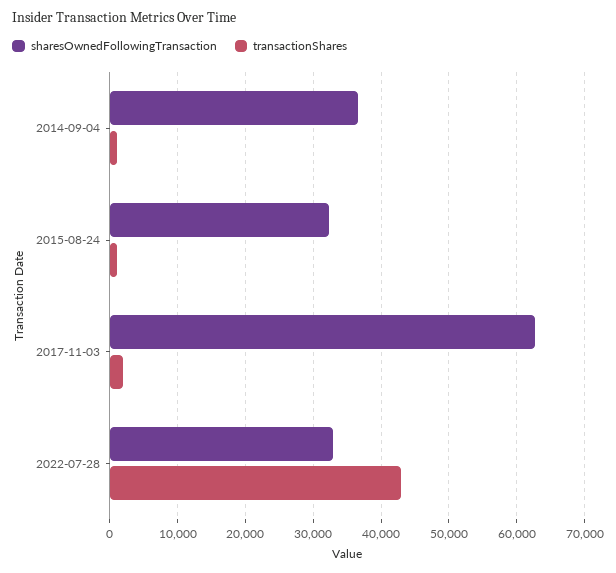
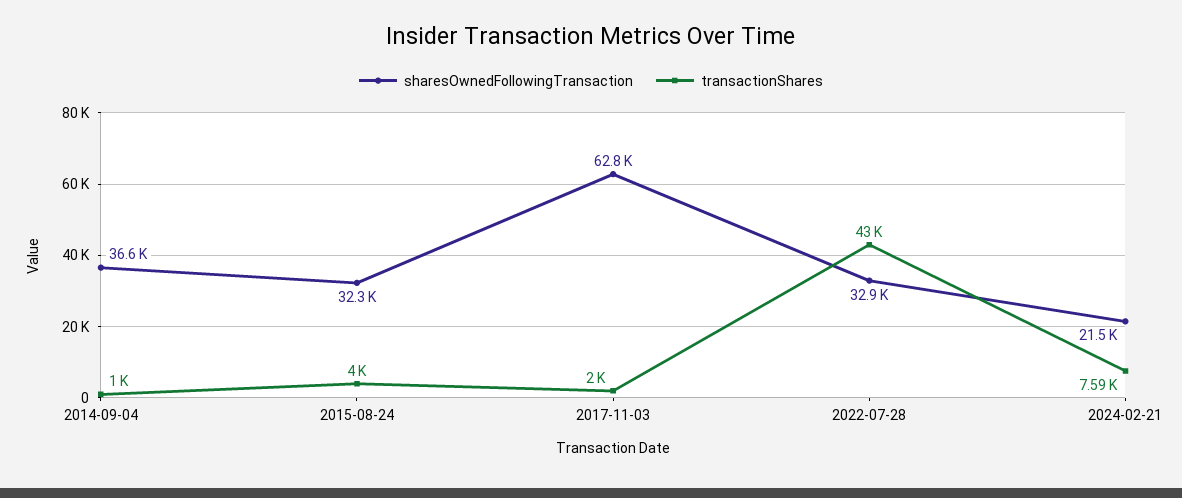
transactionShares, 2015-08-24: 1000 -> 4000
sharesOwnedFollowingTransaction, 2024-02-21: none -> 21500
transactionShares, 2024-02-21: none -> 7590

